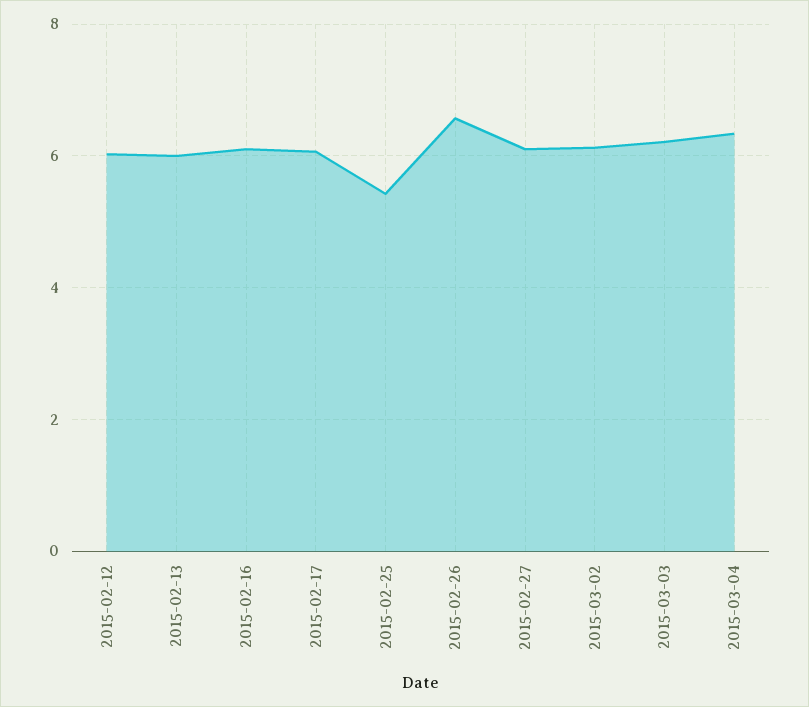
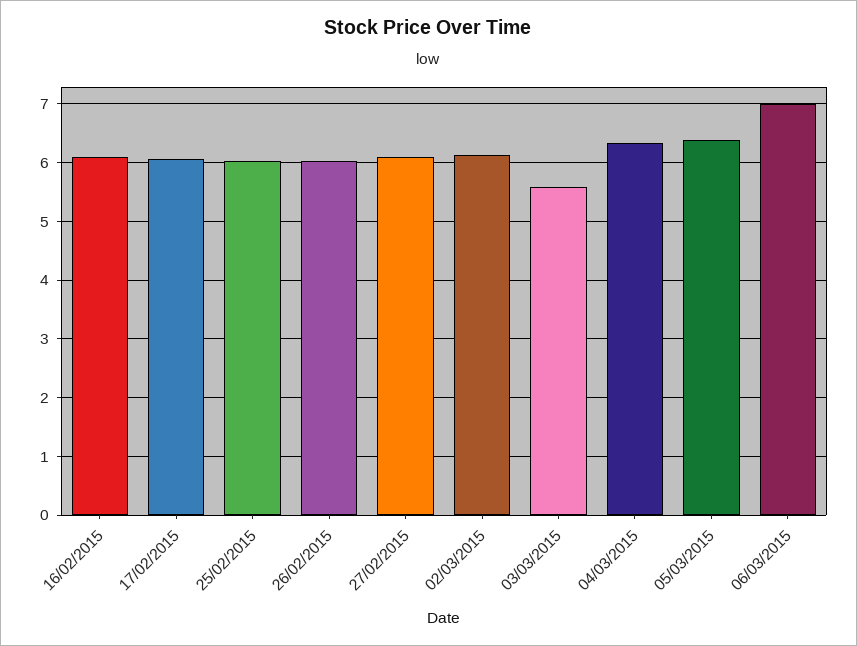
2015-02-12: 6 -> none
2015-02-13: 6 -> none
2015-02-25: 5.4 -> 6
2015-02-26: 6.6 -> 6
2015-03-03: 6.2 -> 5.6
05/03/2015: none -> 6.4
06/03/2015: none -> 7

